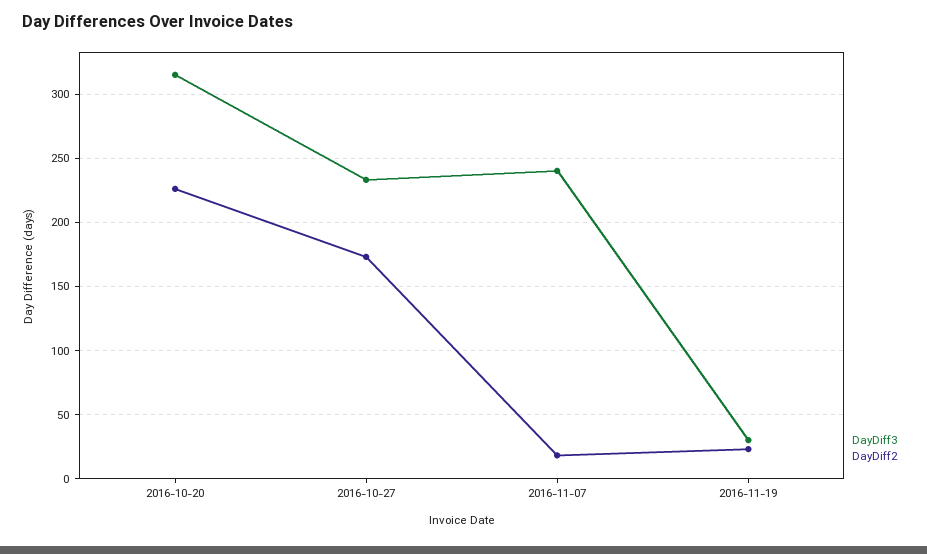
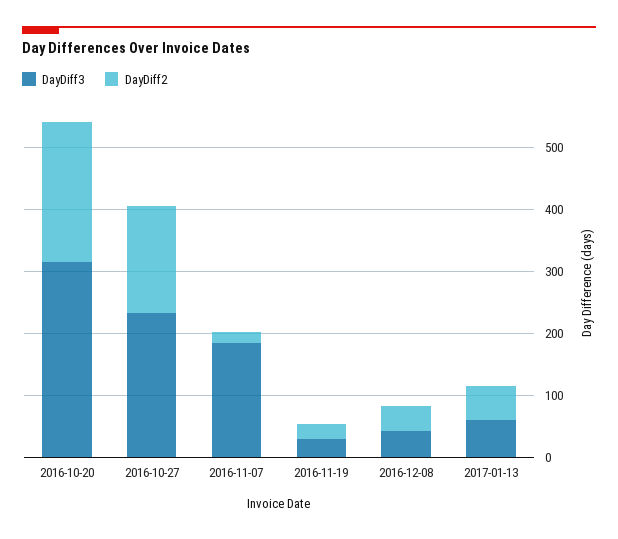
DayDiff3, 2016-11-07: 240 -> 180
DayDiff3, 2016-12-08: none -> 40
DayDiff2, 2016-12-08: none -> 40
DayDiff3, 2017-01-13: none -> 60
DayDiff2, 2017-01-13: none -> 60

